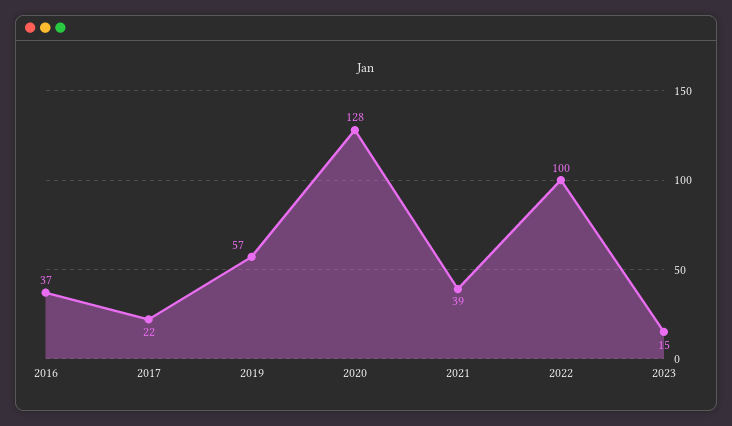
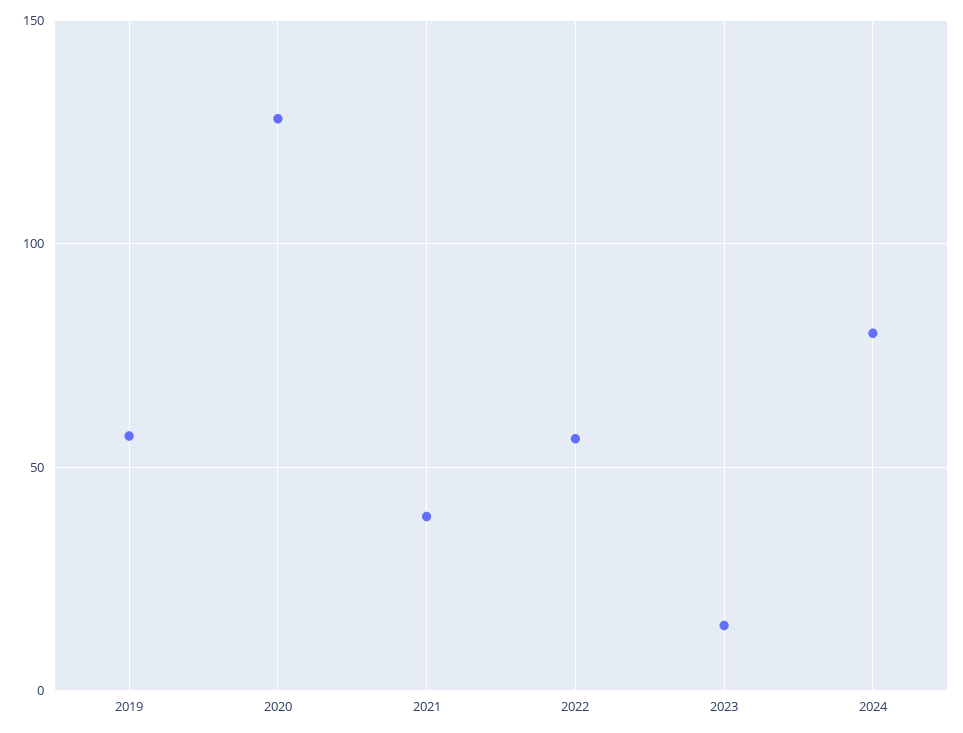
2016: 37 -> none
2017: 22 -> none
2022: 100 -> 55
2024: none -> 80

